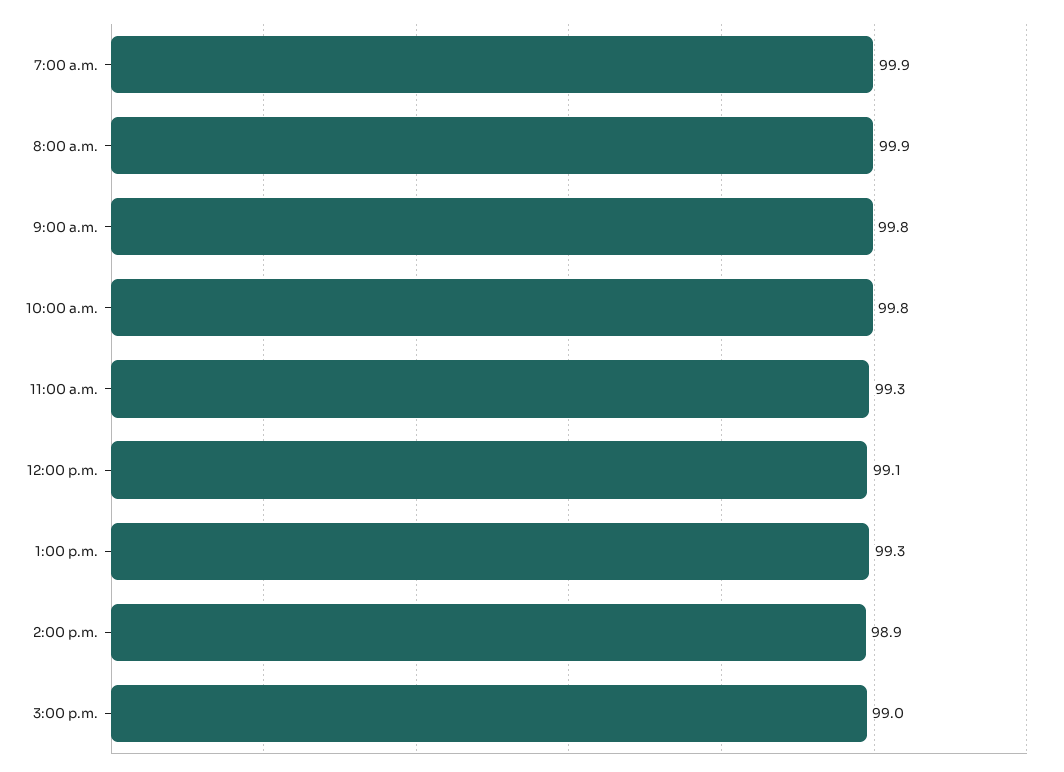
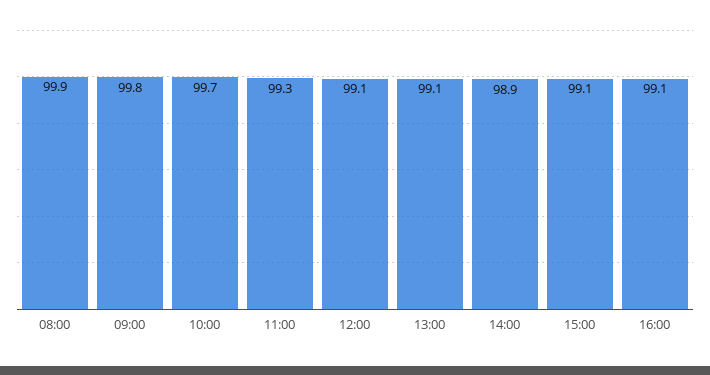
7:00 a.m.: 99.9 -> none
10:00 a.m.: 99.8 -> 99.7
1:00 p.m.: 99.3 -> 99.1
3:00 p.m.: 99 -> 99.1
16:00: none -> 99.1

